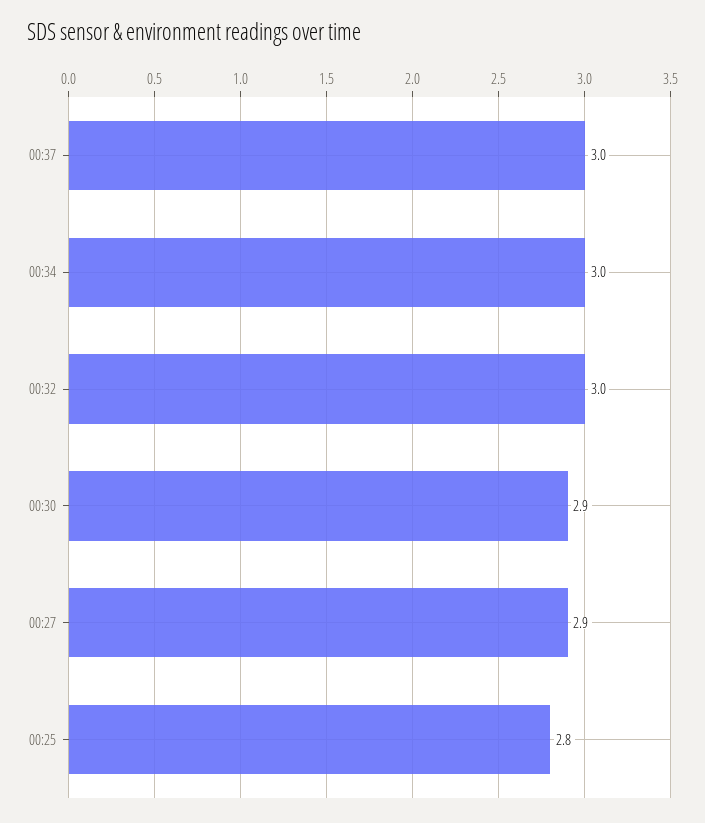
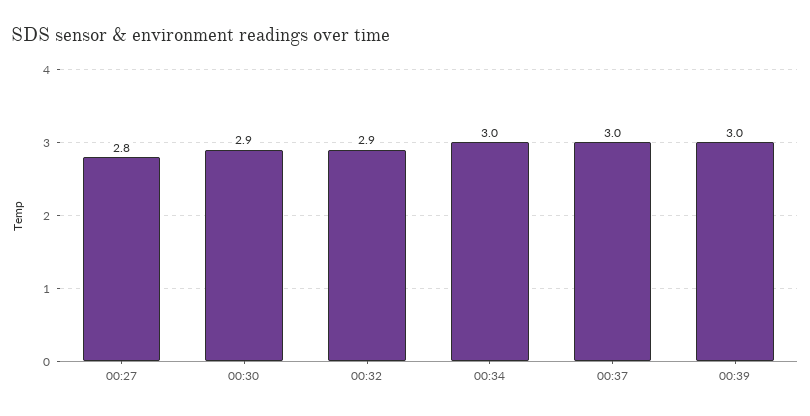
00:32: 3 -> 2.9
00:27: 2.9 -> 2.8
00:25: 2.8 -> none
00:39: none -> 3

